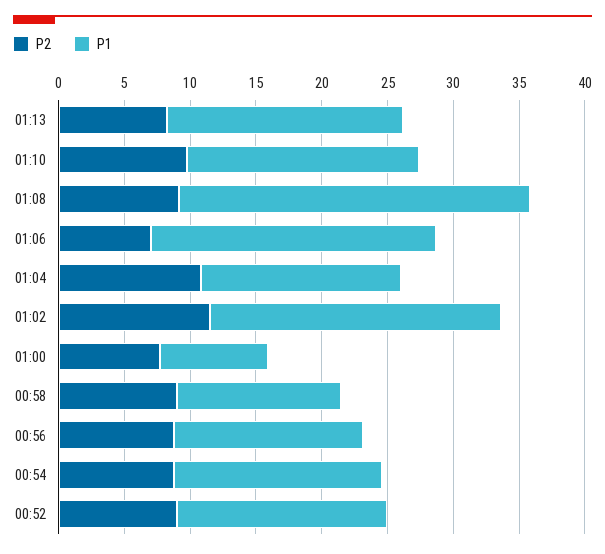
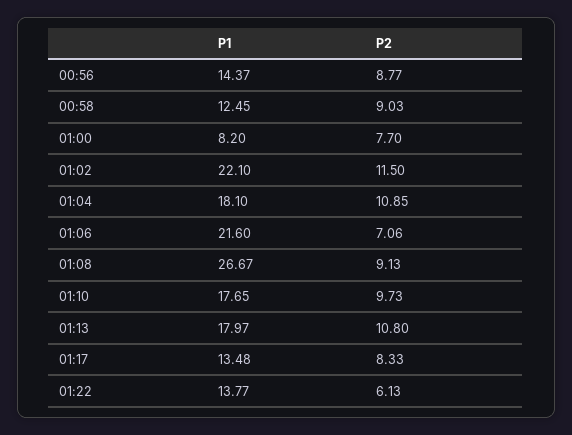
P2, 01:13: 8 -> 10.8
P1, 01:04: 15 -> 18.1
P2, 00:54: 9 -> none
P1, 00:54: 16 -> none
P2, 00:52: 9 -> none
P1, 00:52: 16 -> none
P1, 01:17: none -> 13.48
P2, 01:17: none -> 8.33
P1, 01:22: none -> 13.77
P2, 01:22: none -> 6.13

